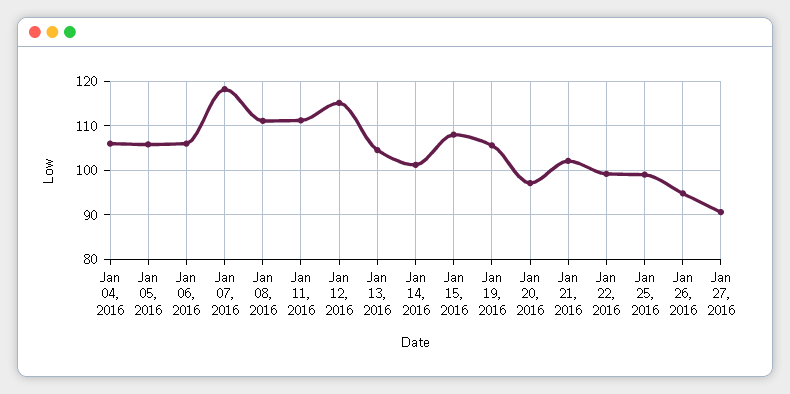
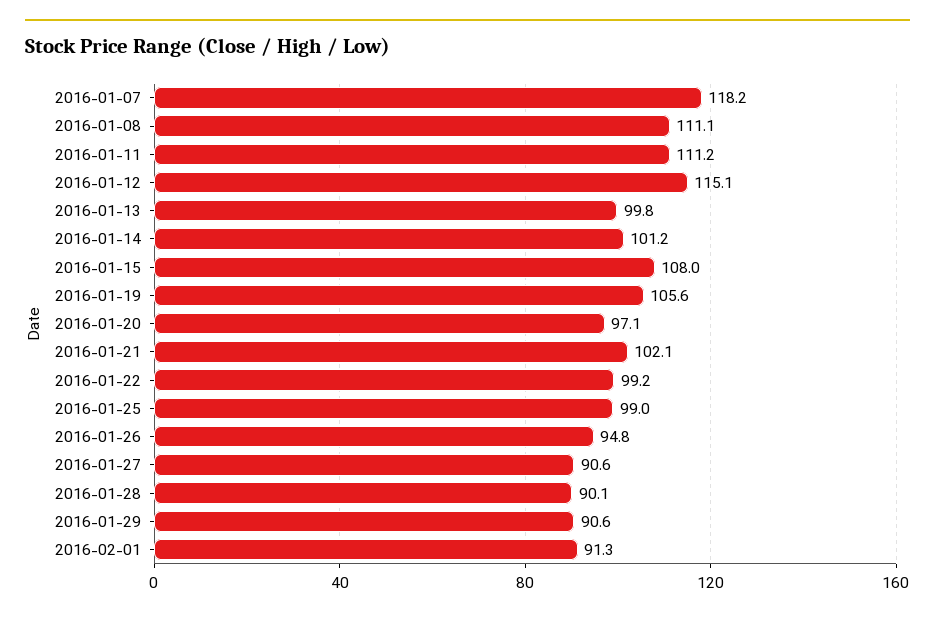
Jan 04, 2016: 106 -> none
Jan 05, 2016: 106 -> none
Jan 06, 2016: 106 -> none
Jan 13, 2016: 104 -> 99.8
2016-01-28: none -> 90.1
2016-01-29: none -> 90.6
2016-02-01: none -> 91.3

